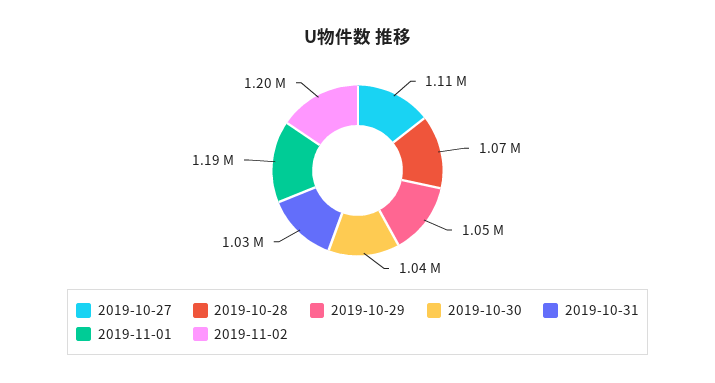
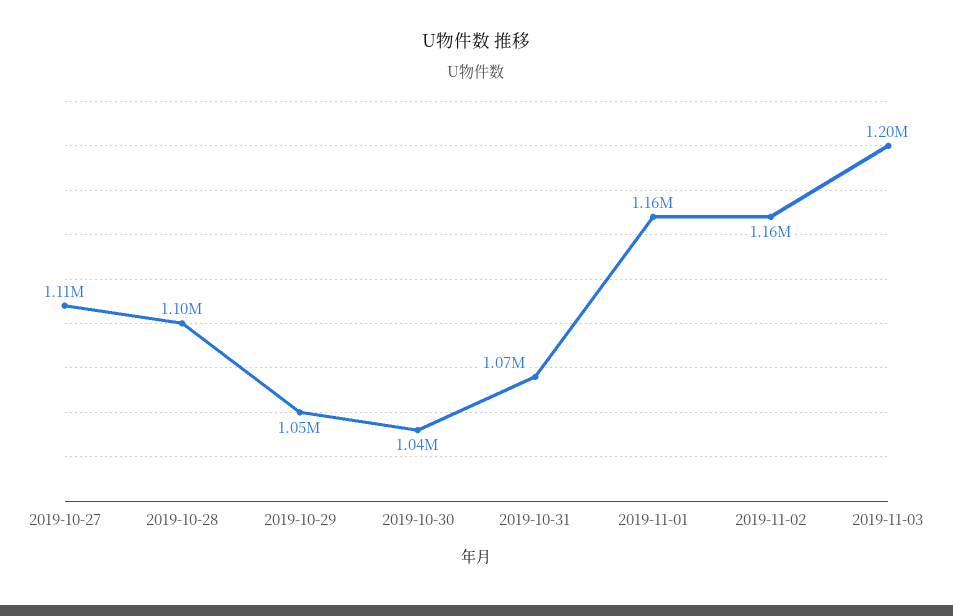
2019-10-28: 1070000 -> 1100000
2019-10-31: 1030000 -> 1070000
2019-11-01: 1190000 -> 1160000
2019-11-02: 1200000 -> 1160000
2019-11-03: none -> 1200000

